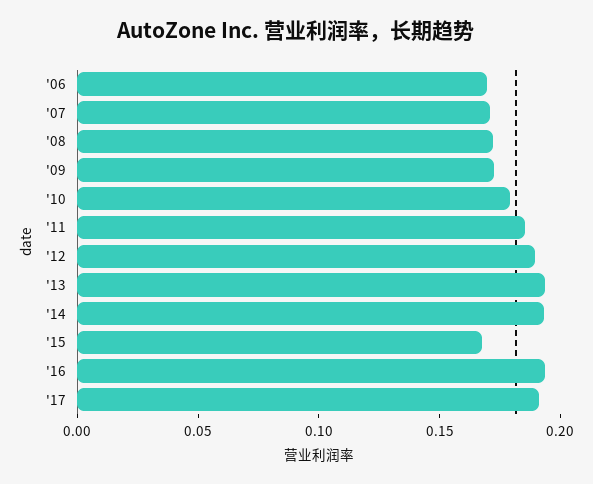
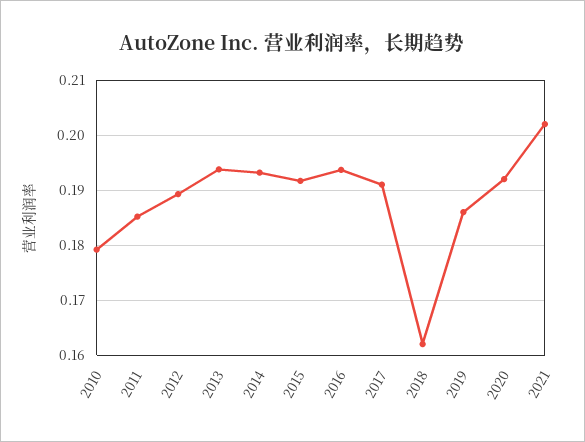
'06: 0.17 -> none
'07: 0.17 -> none
'08: 0.17 -> none
'09: 0.17 -> none
'15: 0.17 -> 0.192
2018: none -> 0.162
2019: none -> 0.186
2020: none -> 0.192
2021: none -> 0.202

